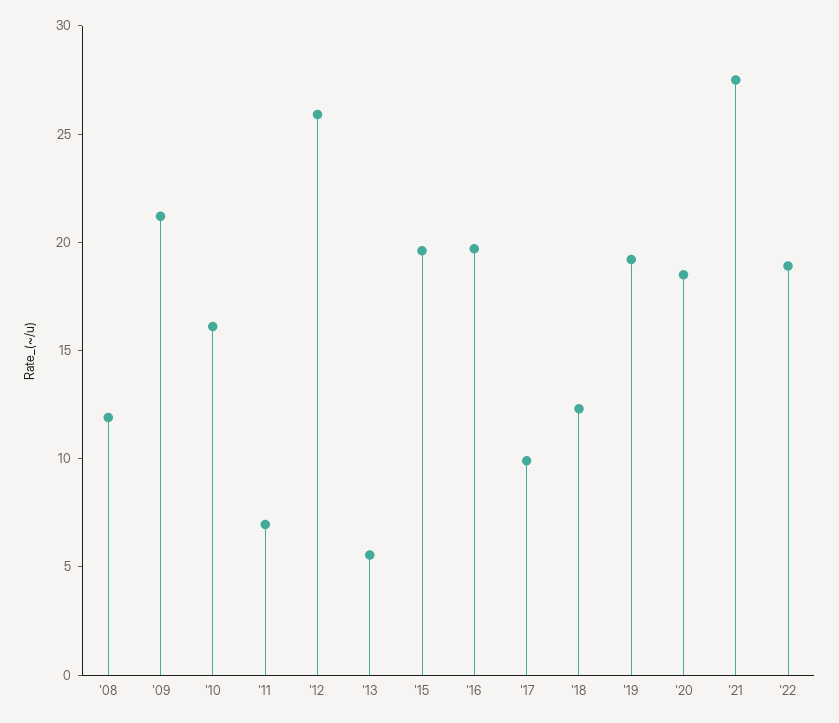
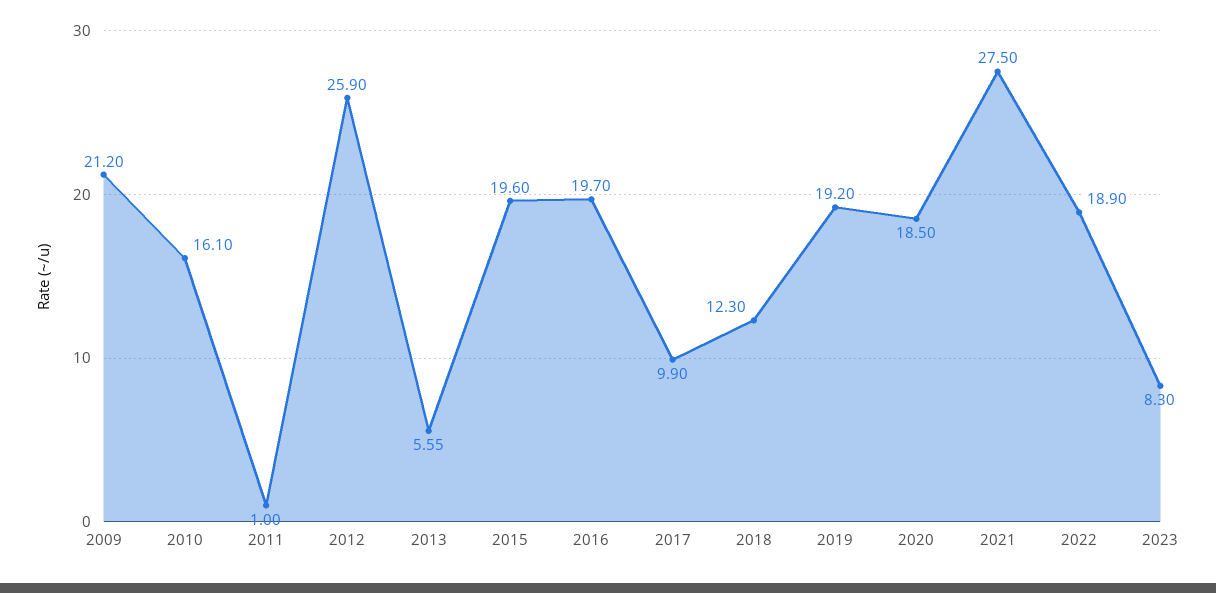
'08: 12 -> none
'11: 7 -> 1
2023: none -> 8.3

